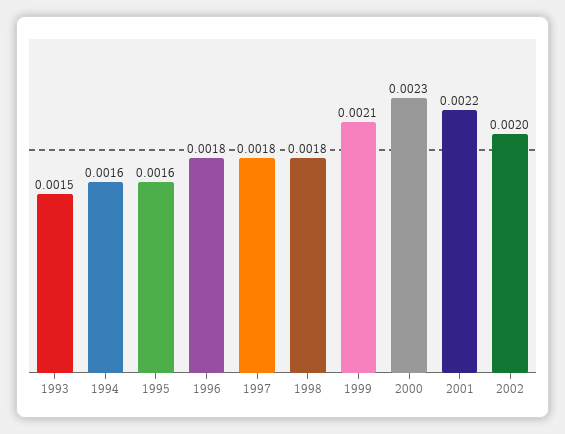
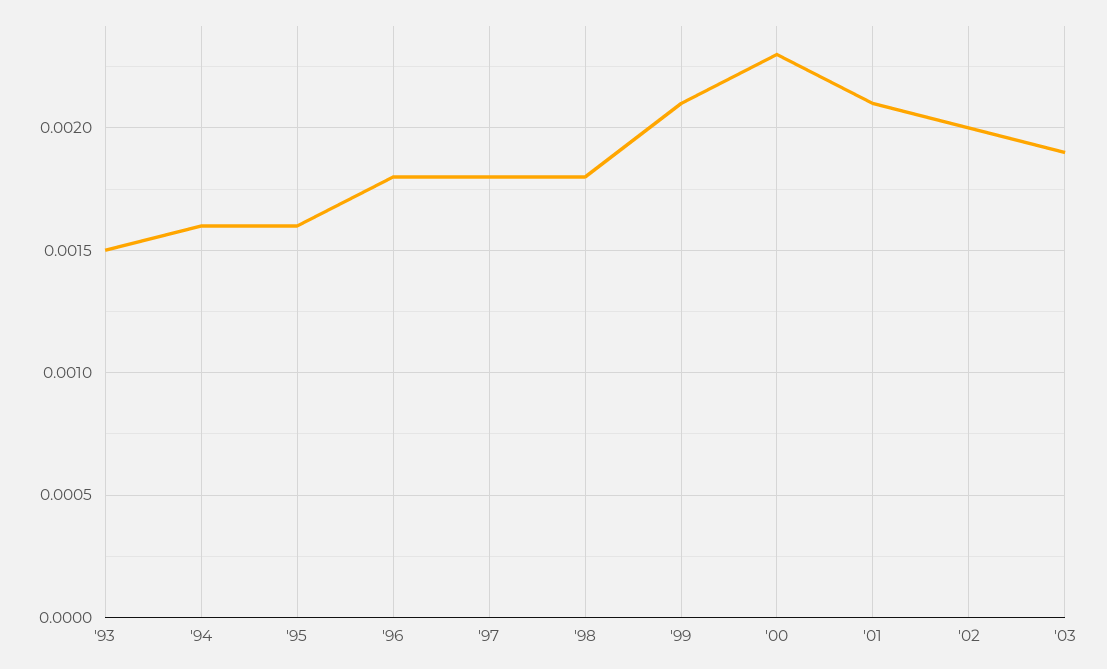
2001: 0.0022 -> 0.0021
'03: none -> 0.0019

